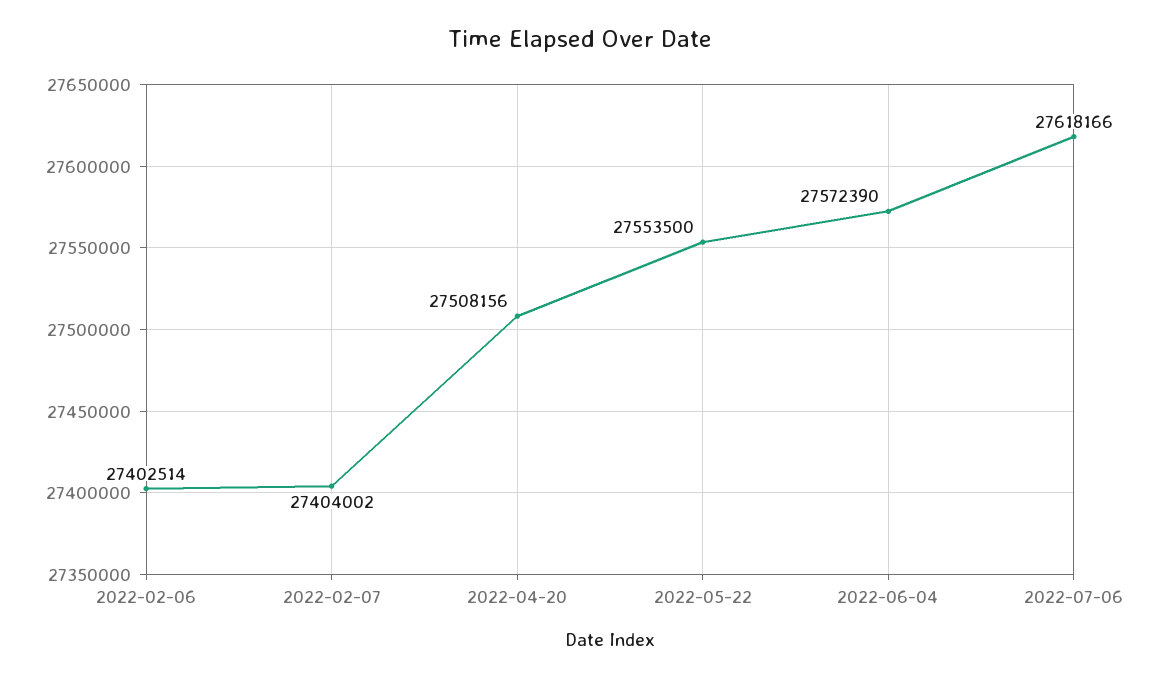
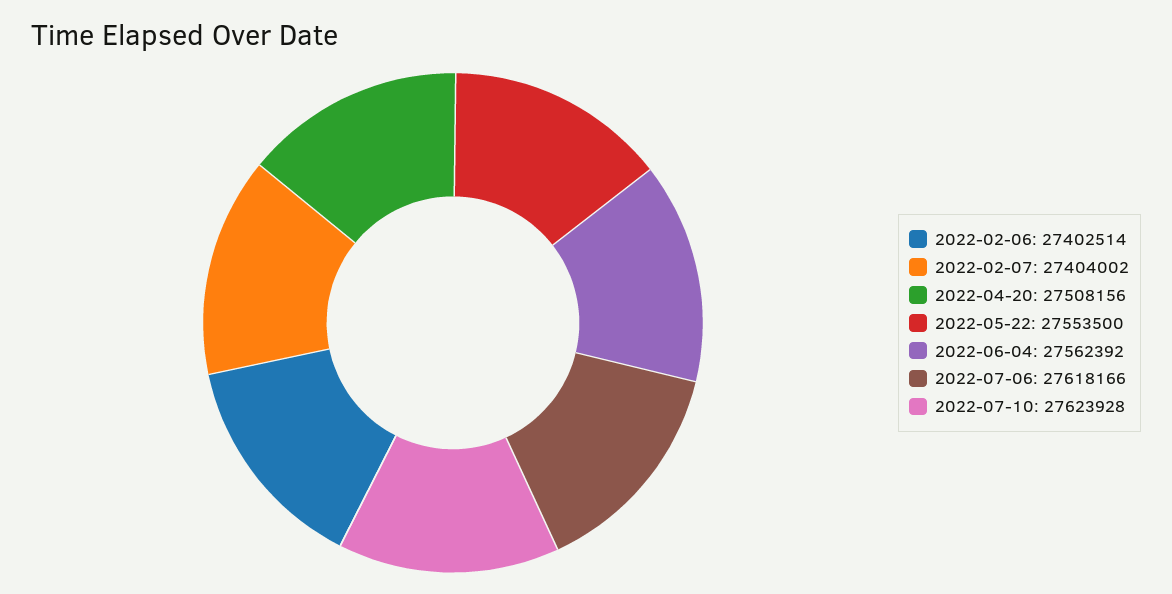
2022-06-04: 27572390 -> 27562392
2022-07-10: none -> 27623928

